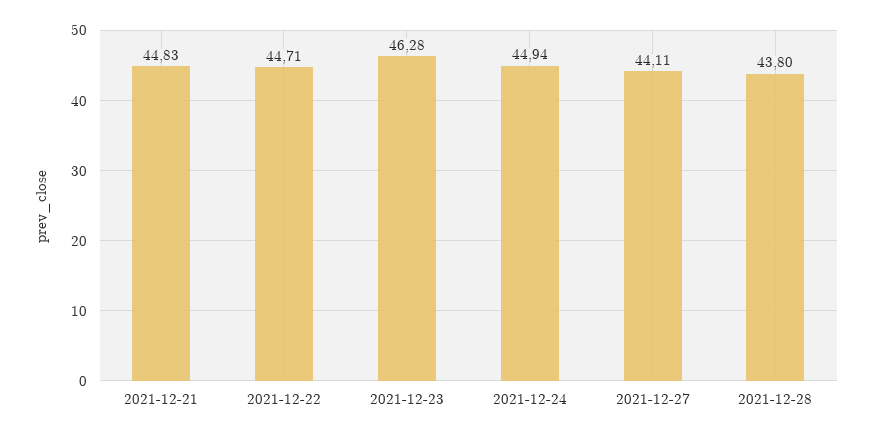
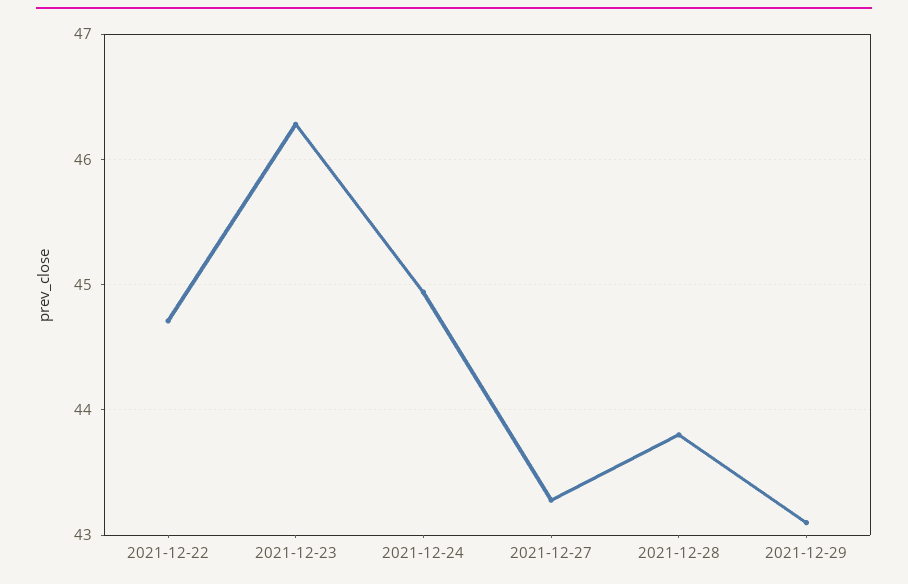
2021-12-21: 44.83 -> none
2021-12-27: 44.11 -> 43.3
2021-12-29: none -> 43.1

